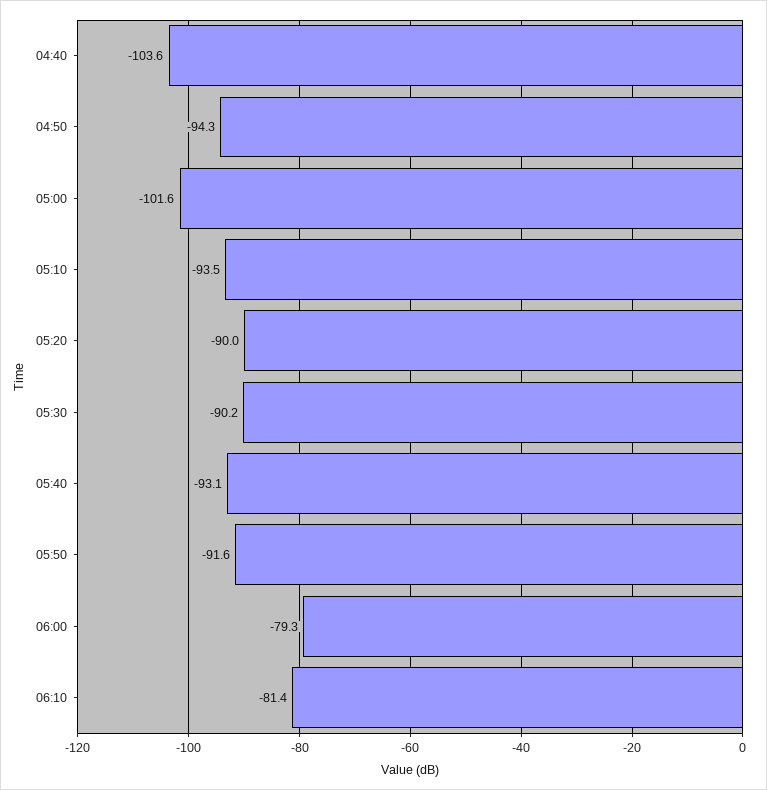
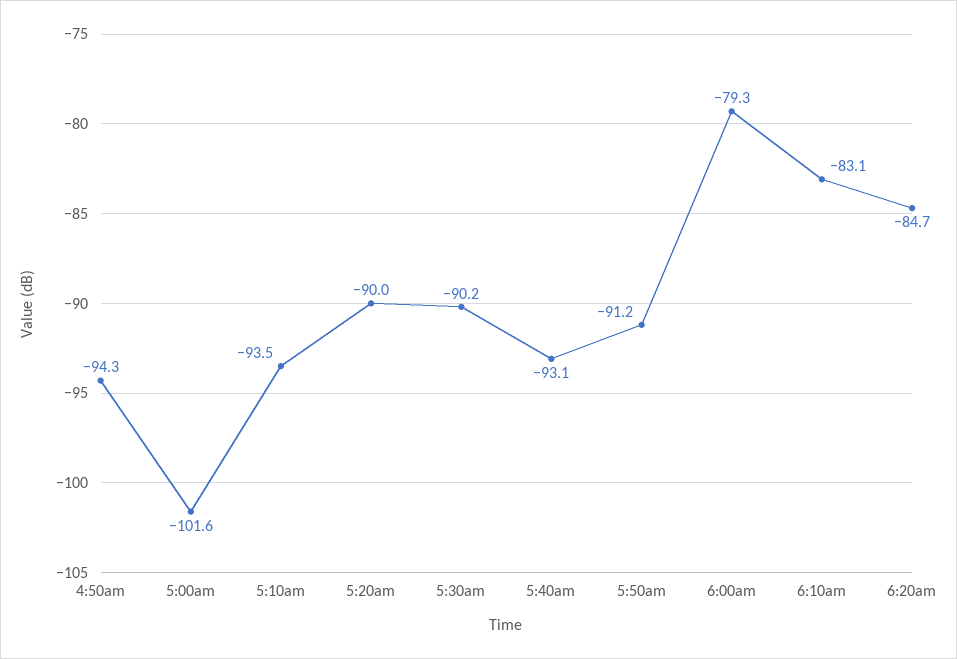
04:40: -103.6 -> none
05:50: -91.6 -> -91.2
06:10: -81.4 -> -83.1
6:20am: none -> -84.7

